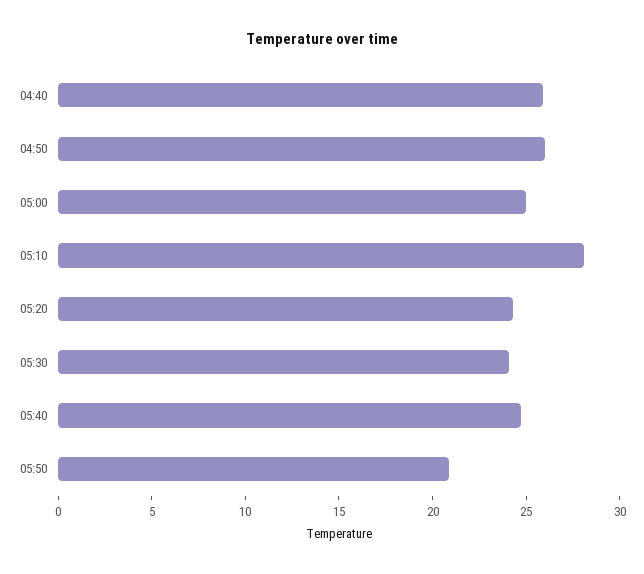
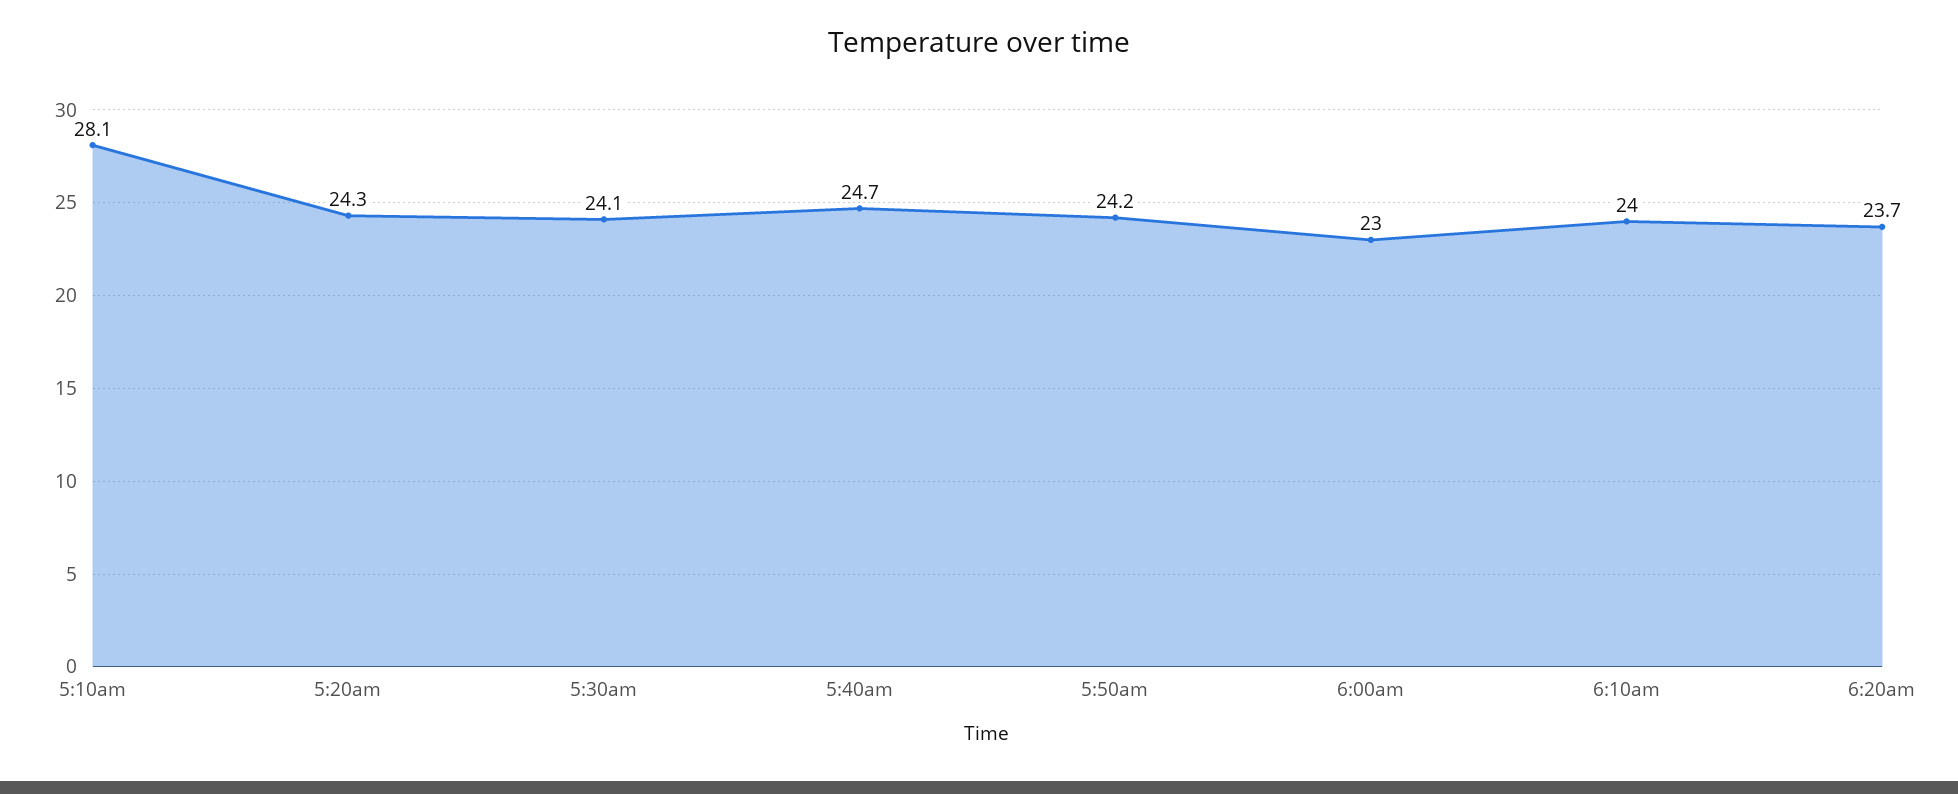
04:40: 26 -> none
04:50: 26 -> none
05:00: 25 -> none
05:50: 21 -> 24.2
6:00am: none -> 23
6:10am: none -> 24
6:20am: none -> 23.7

